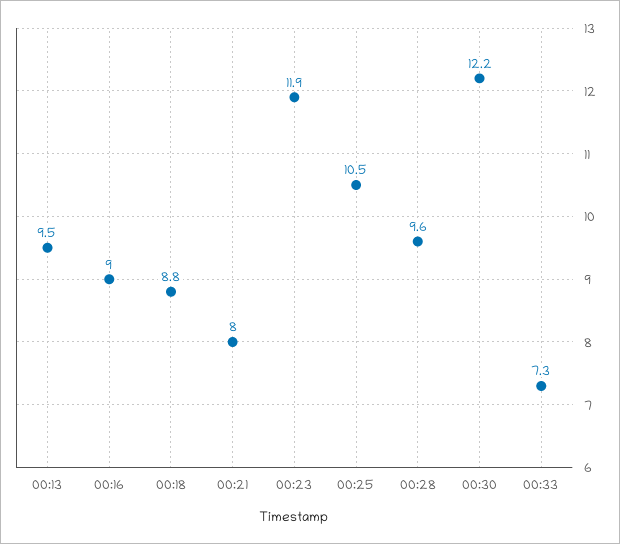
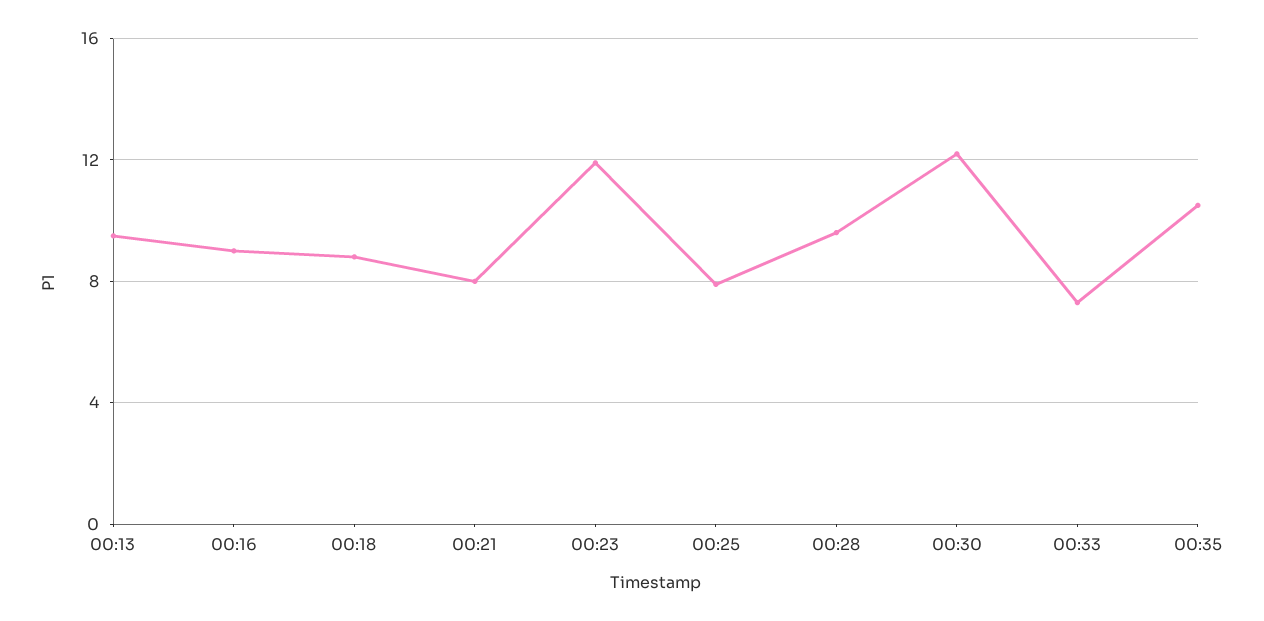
00:25: 10.5 -> 8
00:35: none -> 10.5

